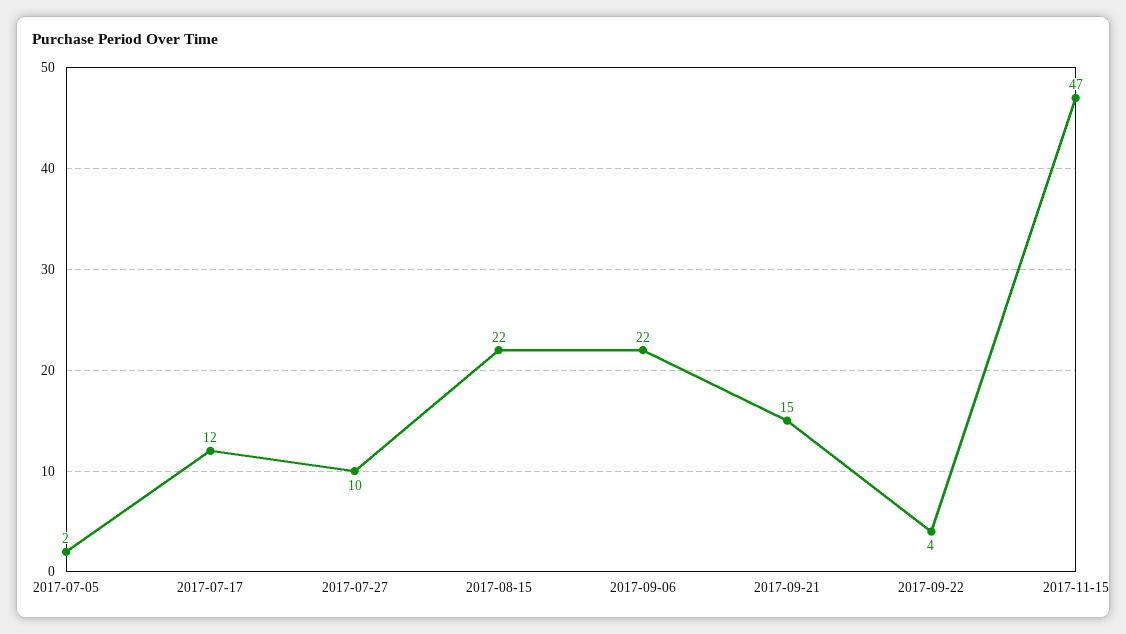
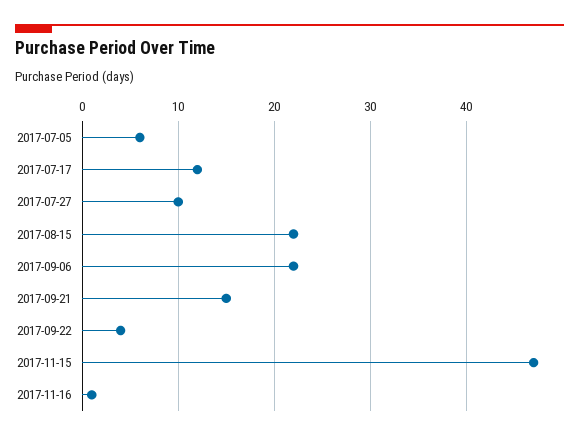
2017-07-05: 2 -> 6
2017-11-16: none -> 1

